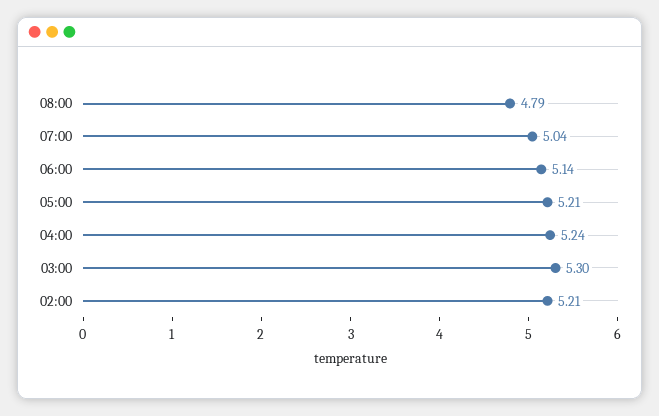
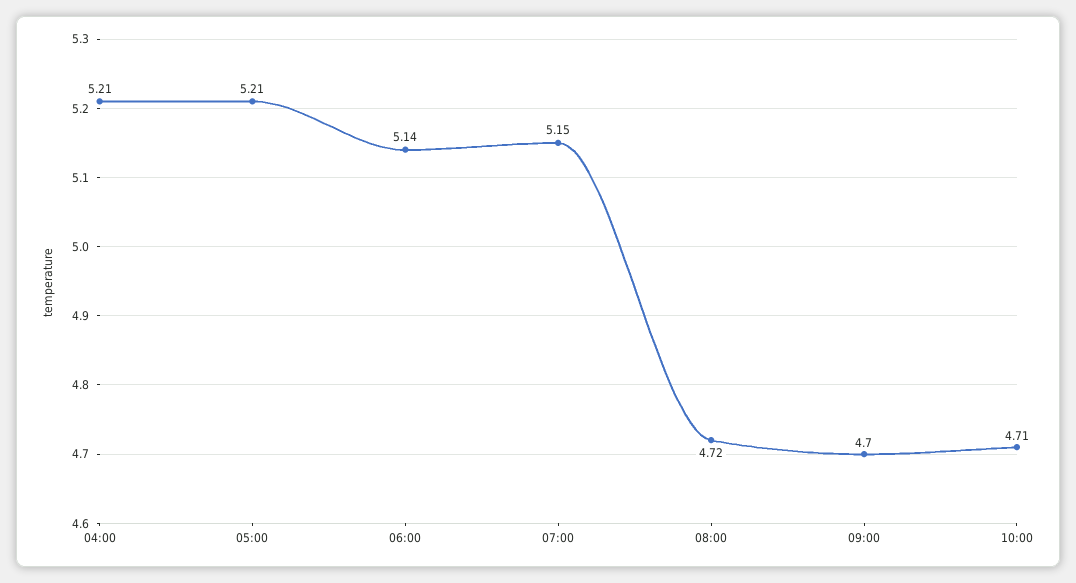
08:00: 4.79 -> 4.72
07:00: 5.04 -> 5.15
04:00: 5.24 -> 5.21
03:00: 5.3 -> none
02:00: 5.21 -> none
09:00: none -> 4.7
10:00: none -> 4.71

